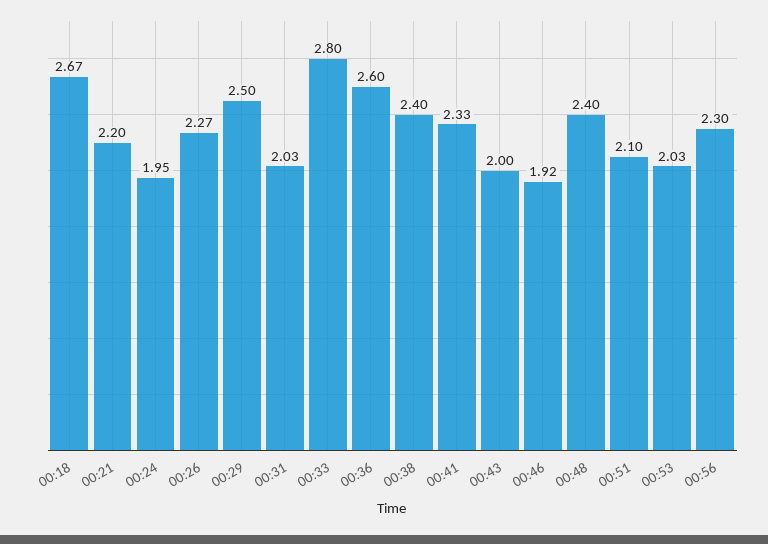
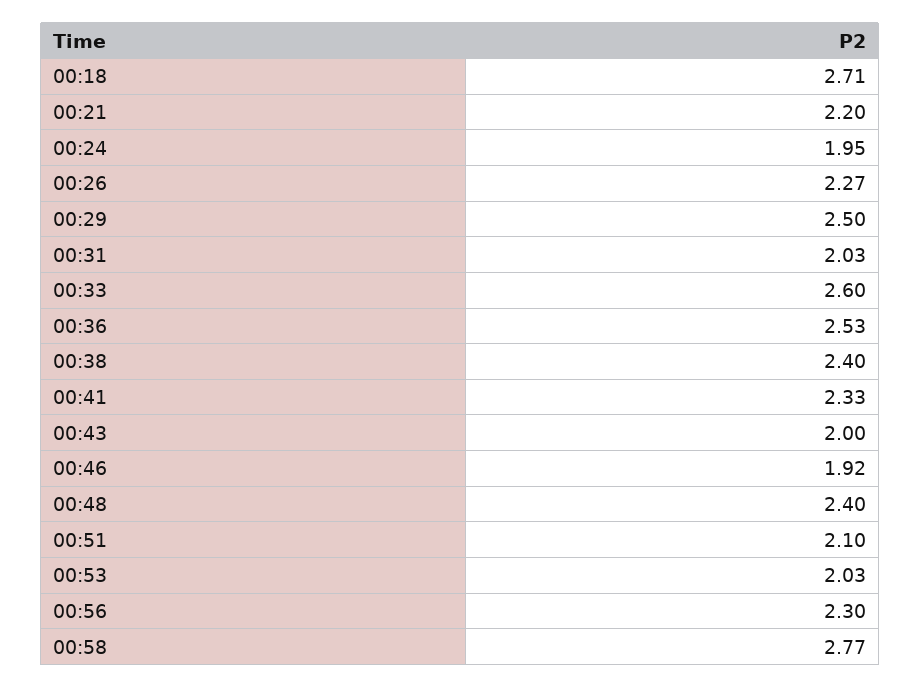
00:18: 2.67 -> 2.71
00:33: 2.8 -> 2.6
00:36: 2.6 -> 2.53
00:58: none -> 2.77

